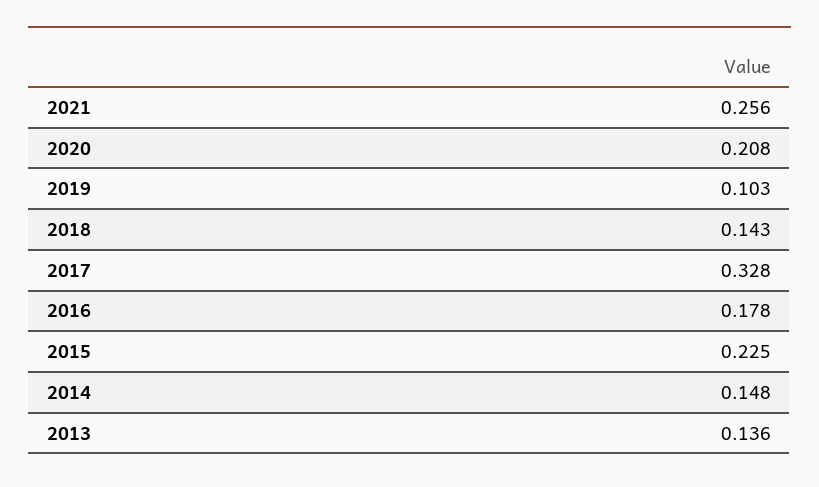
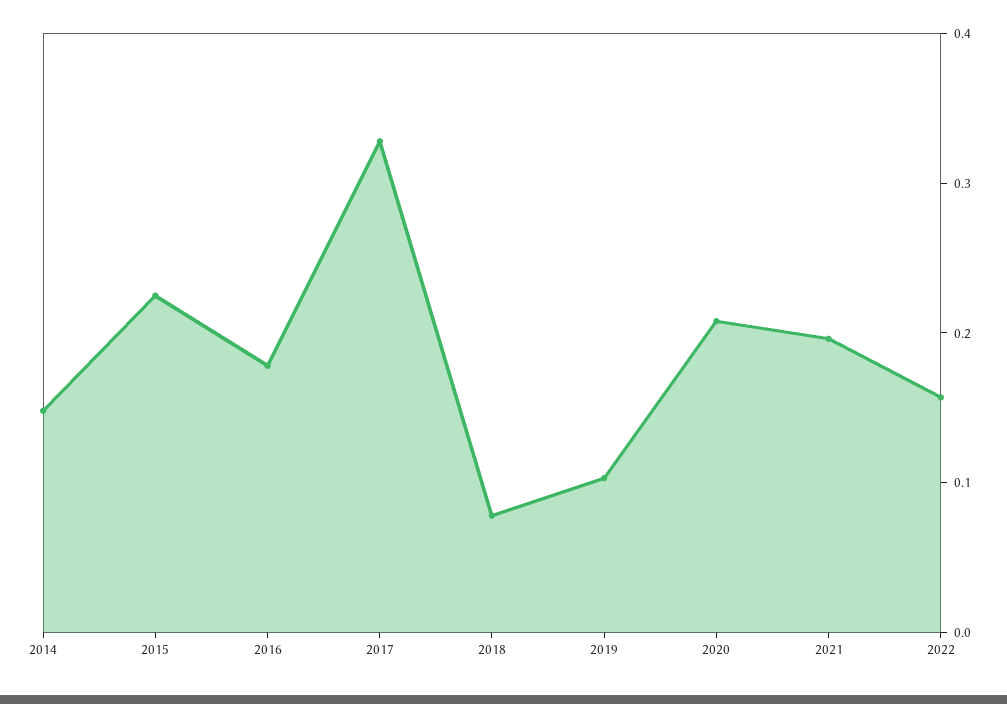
2021: 0.256 -> 0.2
2018: 0.143 -> 0.08
2013: 0.136 -> none
2022: none -> 0.16

